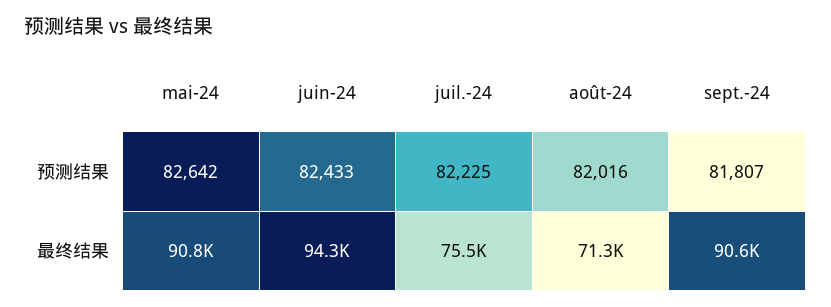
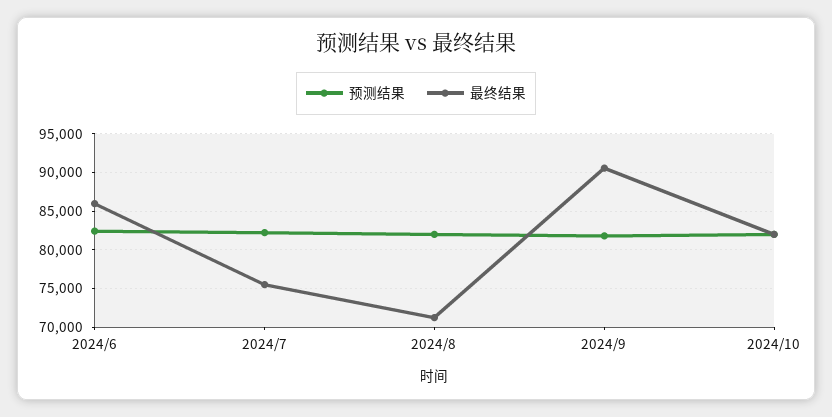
预测结果, mai-24: 82642 -> none
最终结果, mai-24: 90800 -> none
最终结果, juin-24: 94300 -> 86000
预测结果, 2024/10: none -> 82000
最终结果, 2024/10: none -> 82000

